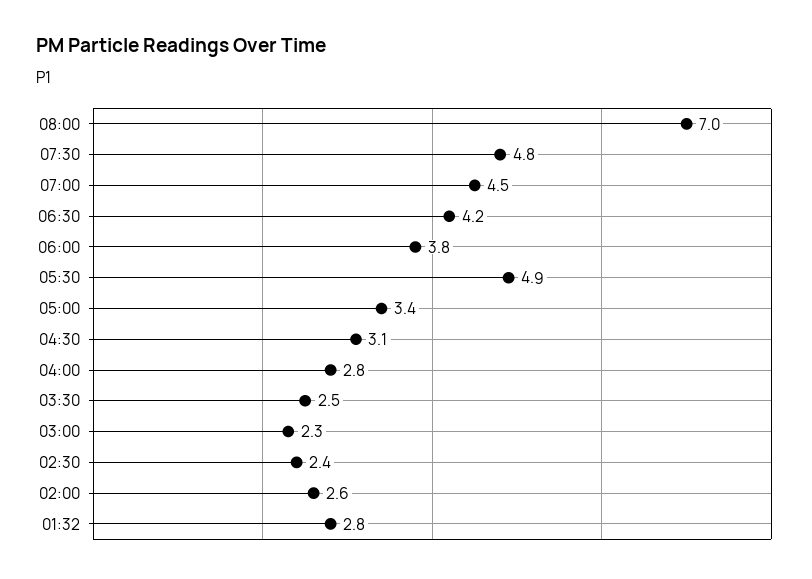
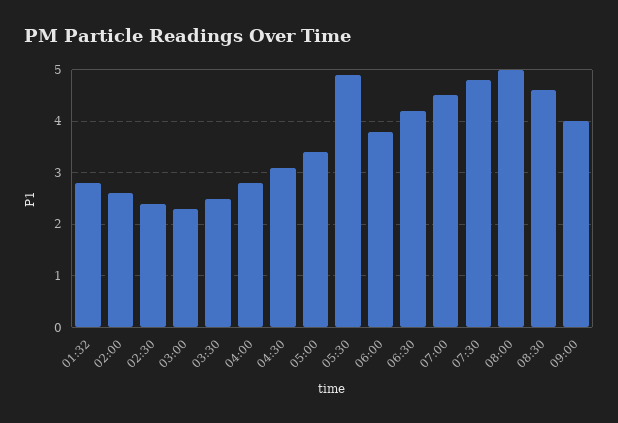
08:00: 7 -> 5
08:30: none -> 4.5
09:00: none -> 4

